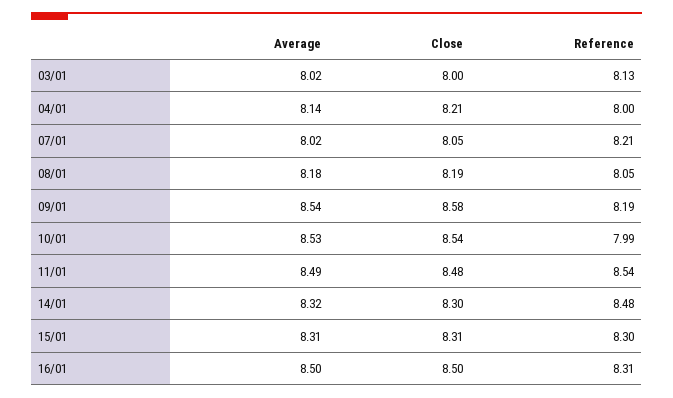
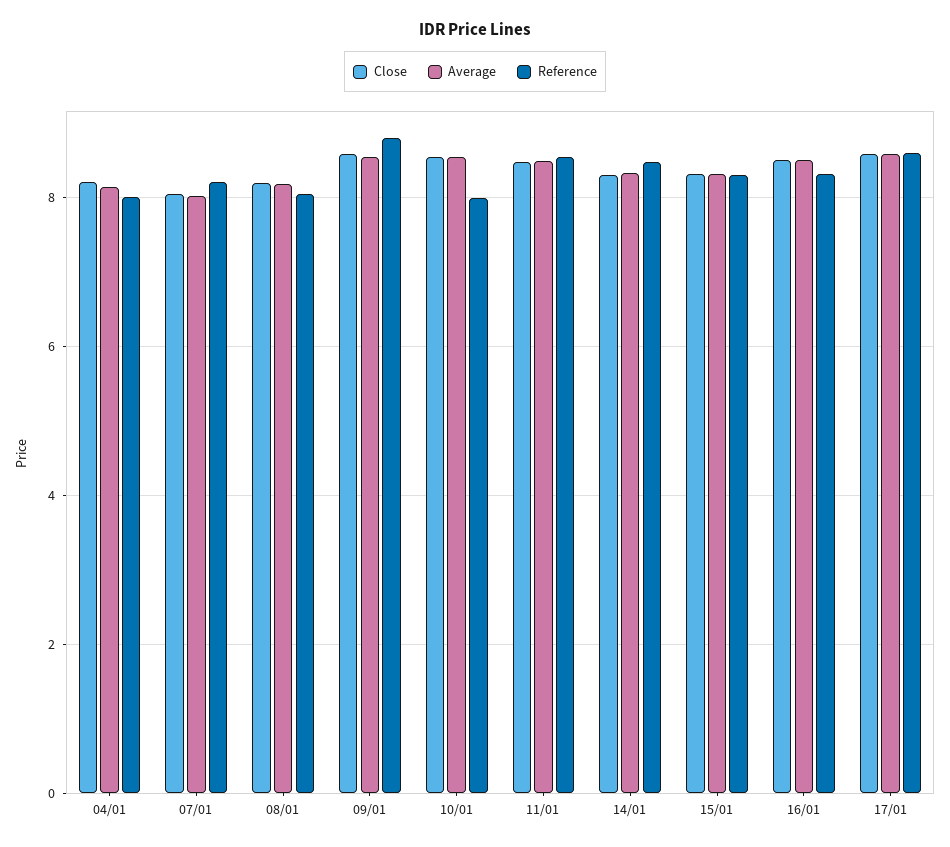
Average, 03/01: 8.02 -> none
Close, 03/01: 8 -> none
Reference, 03/01: 8.13 -> none
Reference, 09/01: 8.19 -> 8.8
Close, 17/01: none -> 8.6
Average, 17/01: none -> 8.6
Reference, 17/01: none -> 8.6

